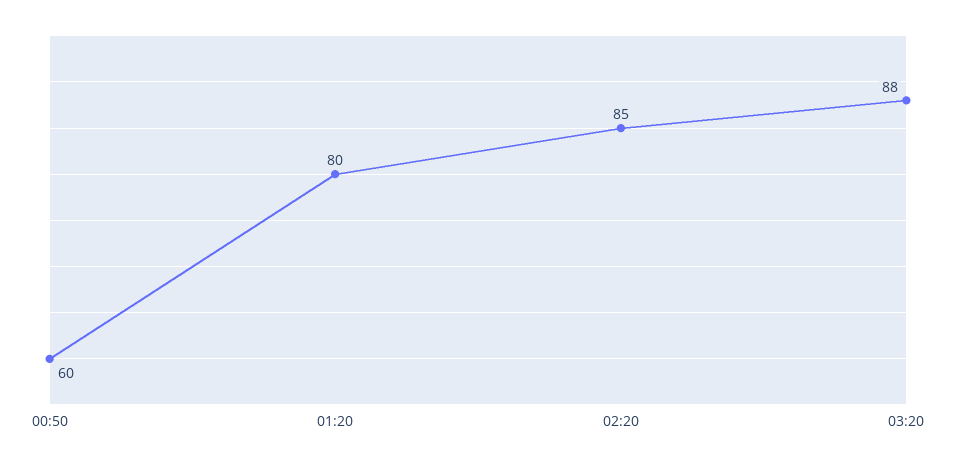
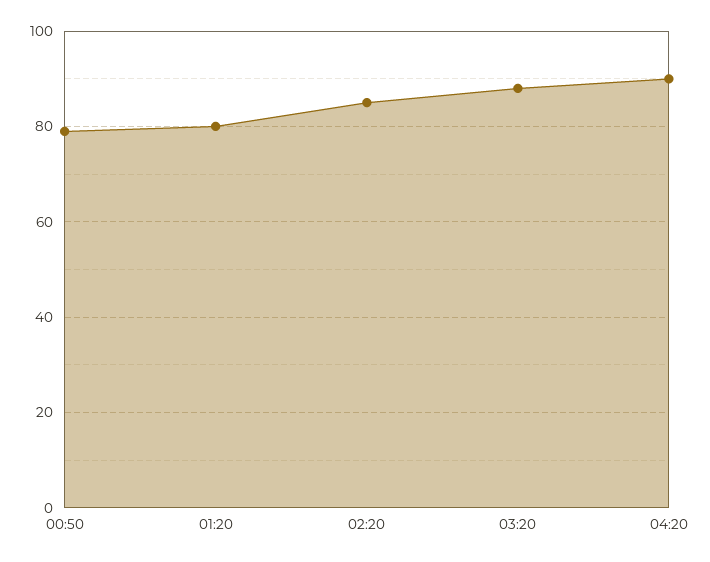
00:50: 60 -> 80
04:20: none -> 90

